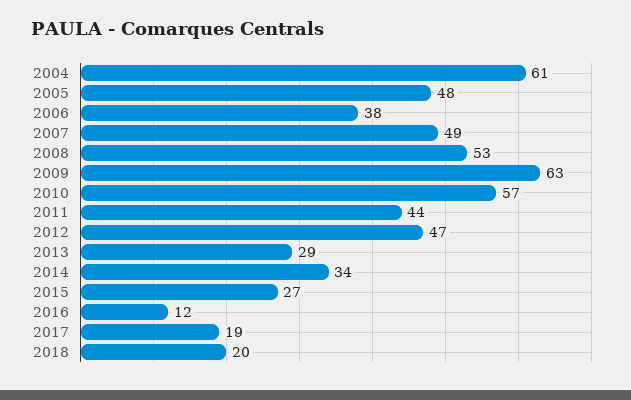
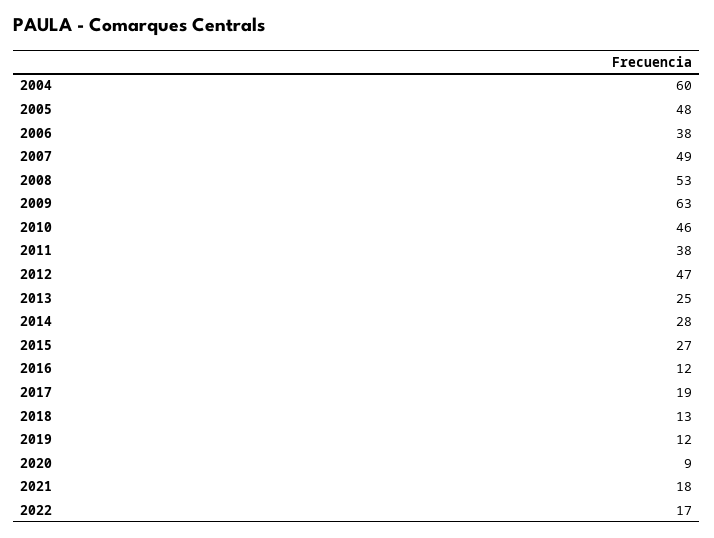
2004: 61 -> 60
2010: 57 -> 46
2011: 44 -> 38
2013: 29 -> 25
2014: 34 -> 28
2018: 20 -> 13
2019: none -> 12
2020: none -> 9
2021: none -> 18
2022: none -> 17

